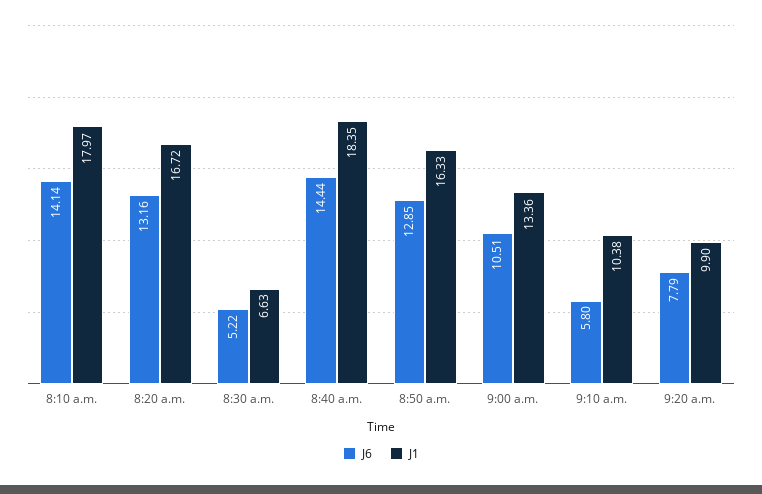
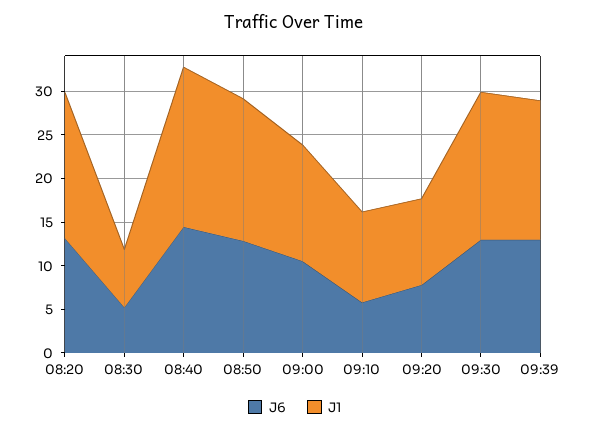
J6, 8:10 a.m.: 14.14 -> none
J1, 8:10 a.m.: 17.97 -> none
J6, 09:30: none -> 13
J1, 09:30: none -> 17
J6, 09:39: none -> 13
J1, 09:39: none -> 16

